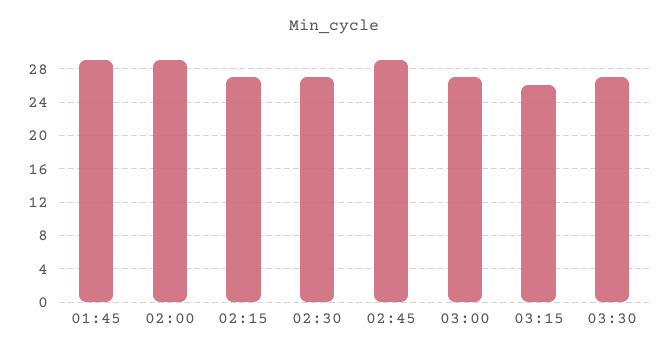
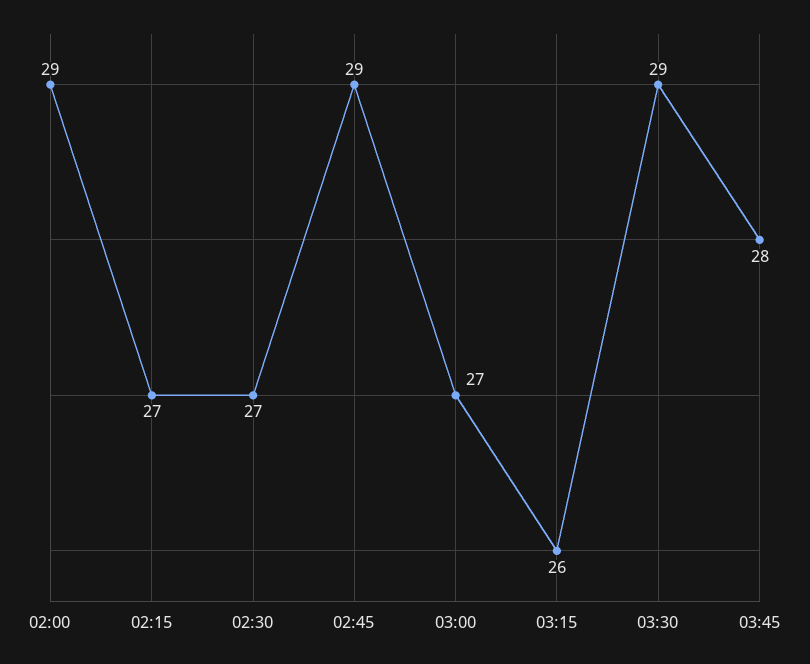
01:45: 29 -> none
03:30: 27 -> 29
03:45: none -> 28

